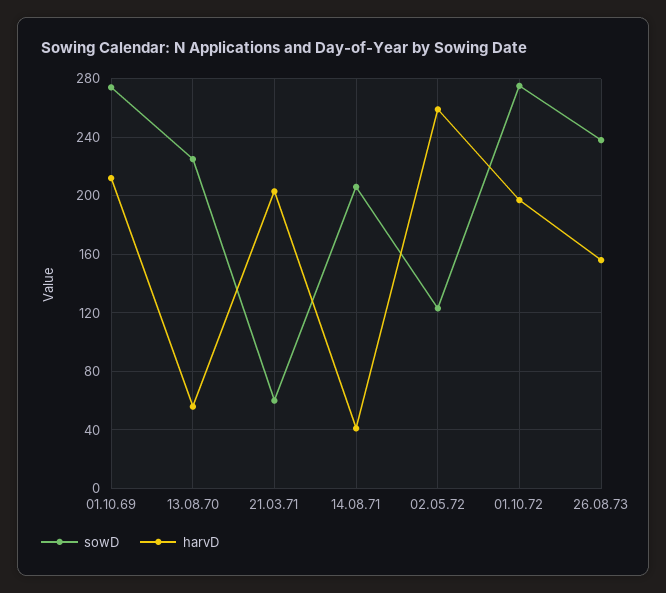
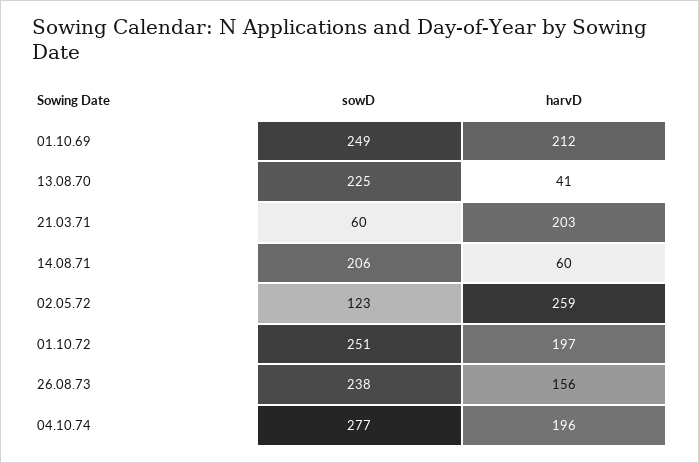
sowD, 01.10.69: 275 -> 249
harvD, 13.08.70: 55 -> 41
harvD, 14.08.71: 40 -> 60
sowD, 01.10.72: 275 -> 251
sowD, 04.10.74: none -> 277
harvD, 04.10.74: none -> 196

